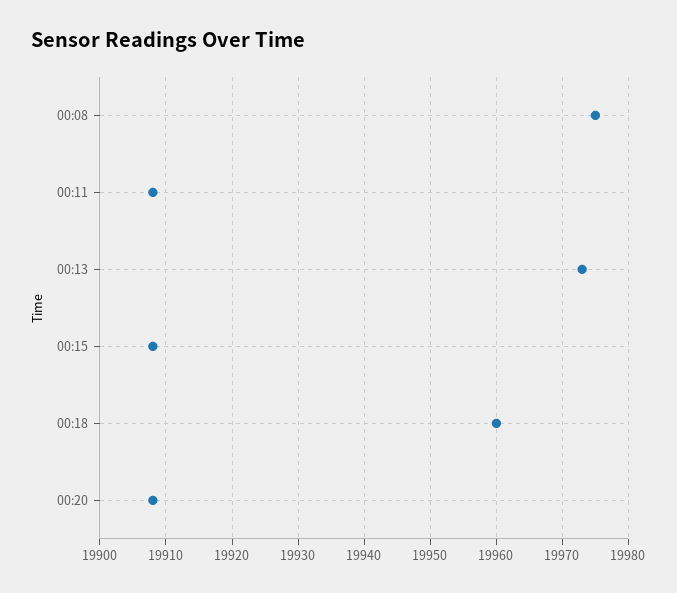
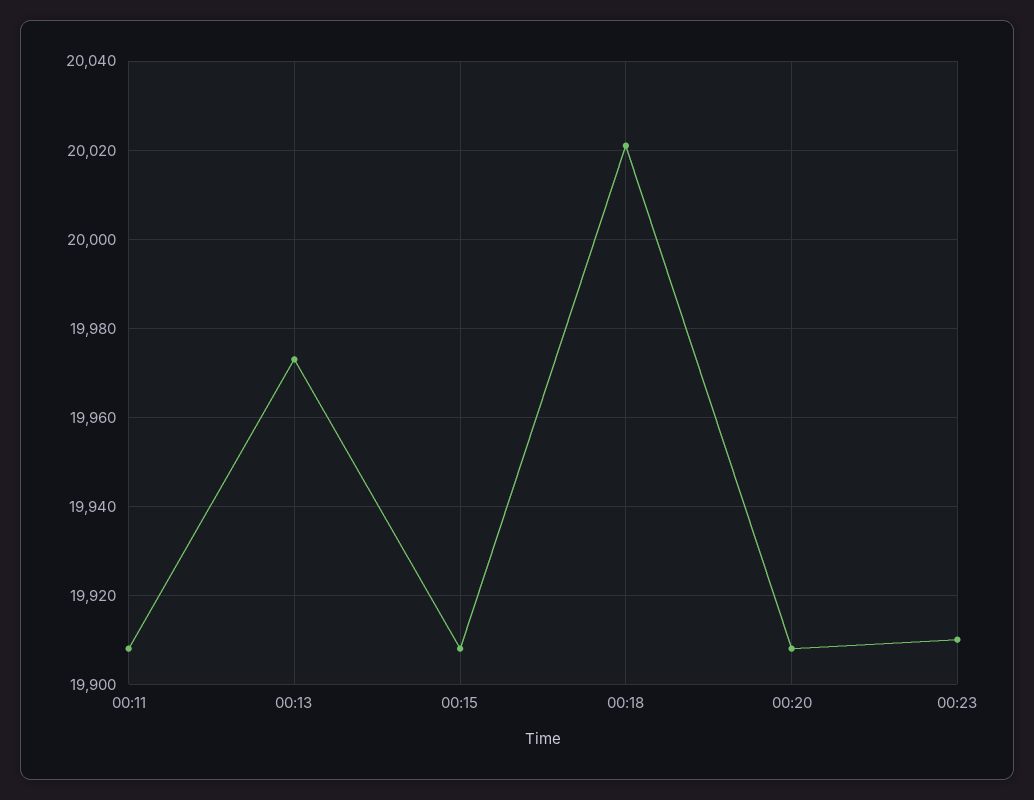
00:08: 19975 -> none
00:18: 19960 -> 20020
00:23: none -> 19910

